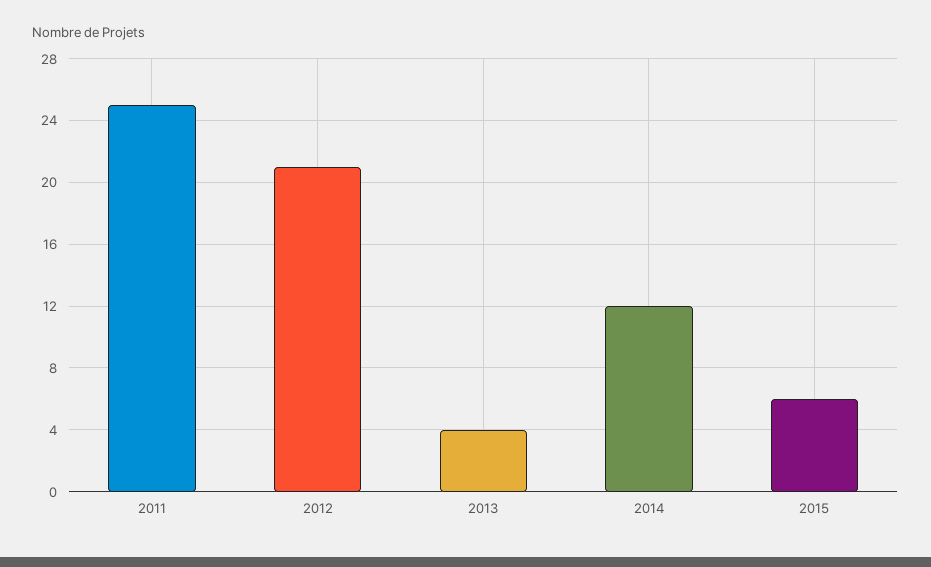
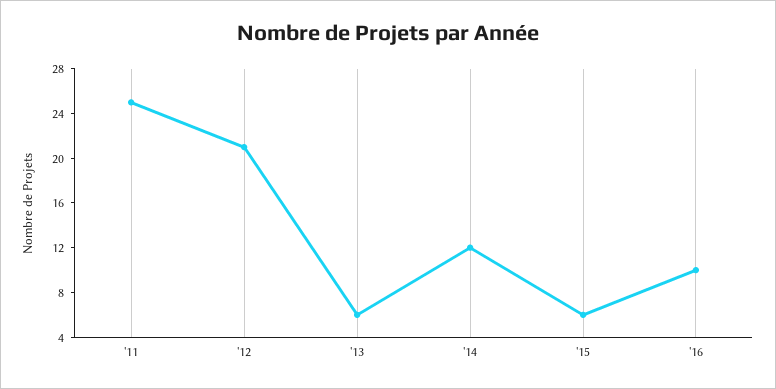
2013: 4 -> 6
'16: none -> 10

